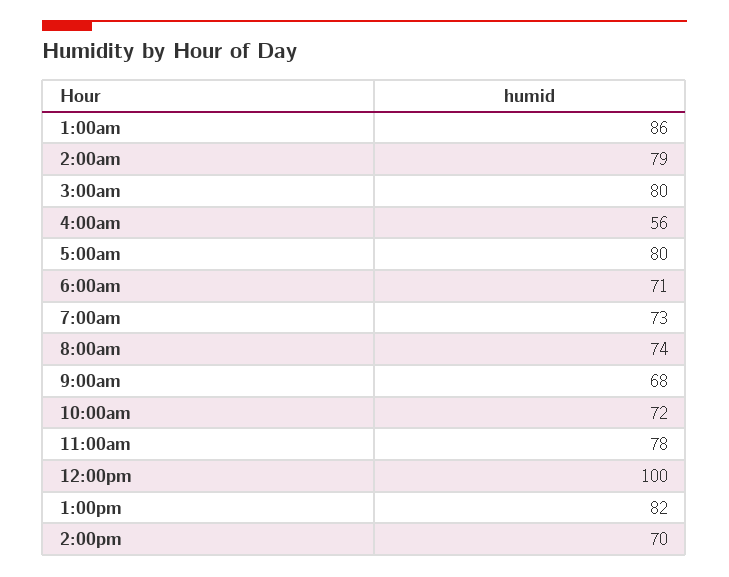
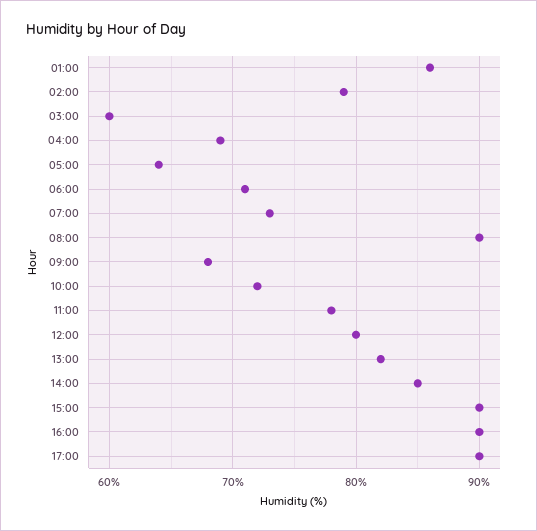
3:00am: 80 -> 60
4:00am: 56 -> 69
5:00am: 80 -> 64
8:00am: 74 -> 90
12:00pm: 100 -> 80
2:00pm: 70 -> 85
15:00: none -> 90
16:00: none -> 90
17:00: none -> 90

